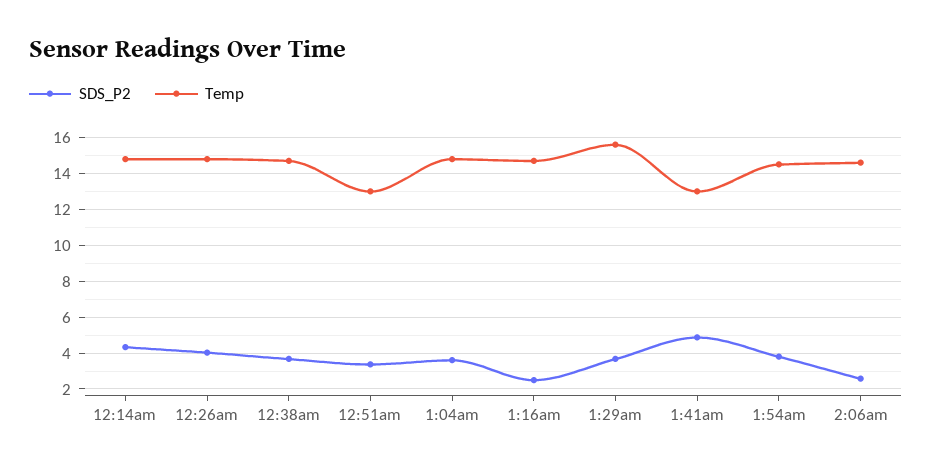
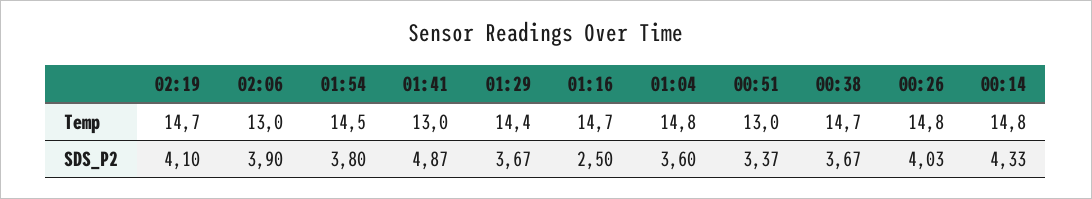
Temp, 1:29am: 15.5 -> 14.4
SDS_P2, 2:06am: 2.5 -> 3.9
Temp, 2:06am: 14.5 -> 13
Temp, 02:19: none -> 14.7
SDS_P2, 02:19: none -> 4.1

